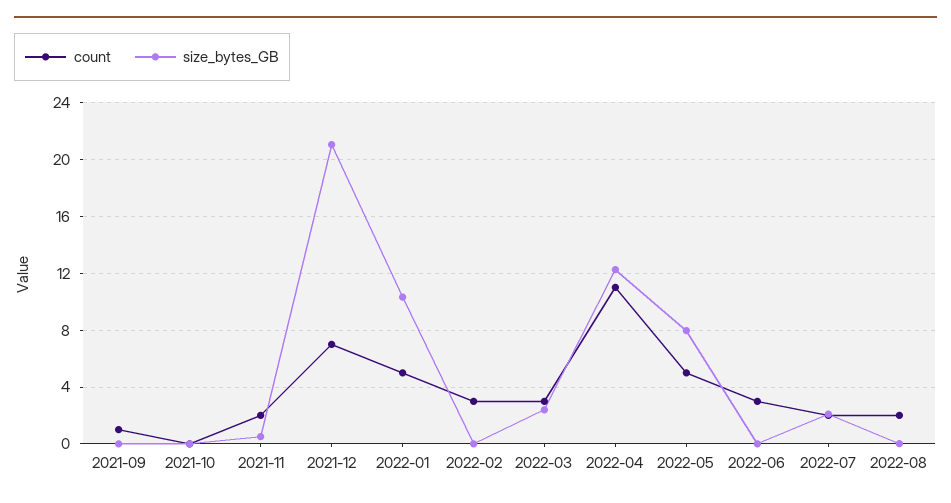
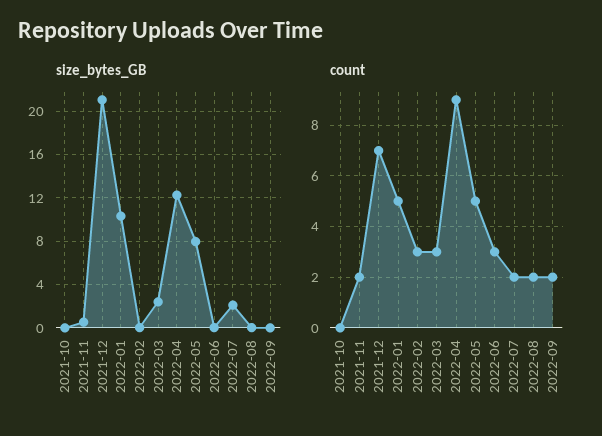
count, 2021-09: 1 -> none
size_bytes_GB, 2021-09: 0 -> none
count, 2022-04: 11 -> 9
size_bytes_GB, 2022-09: none -> 0
count, 2022-09: none -> 2

